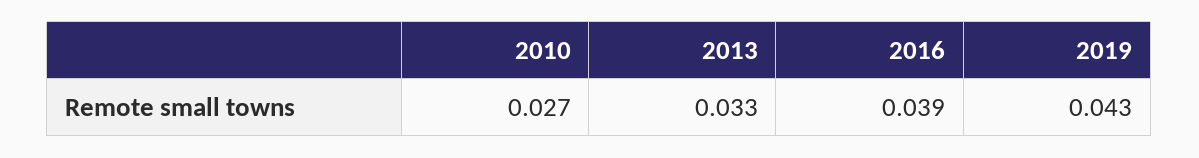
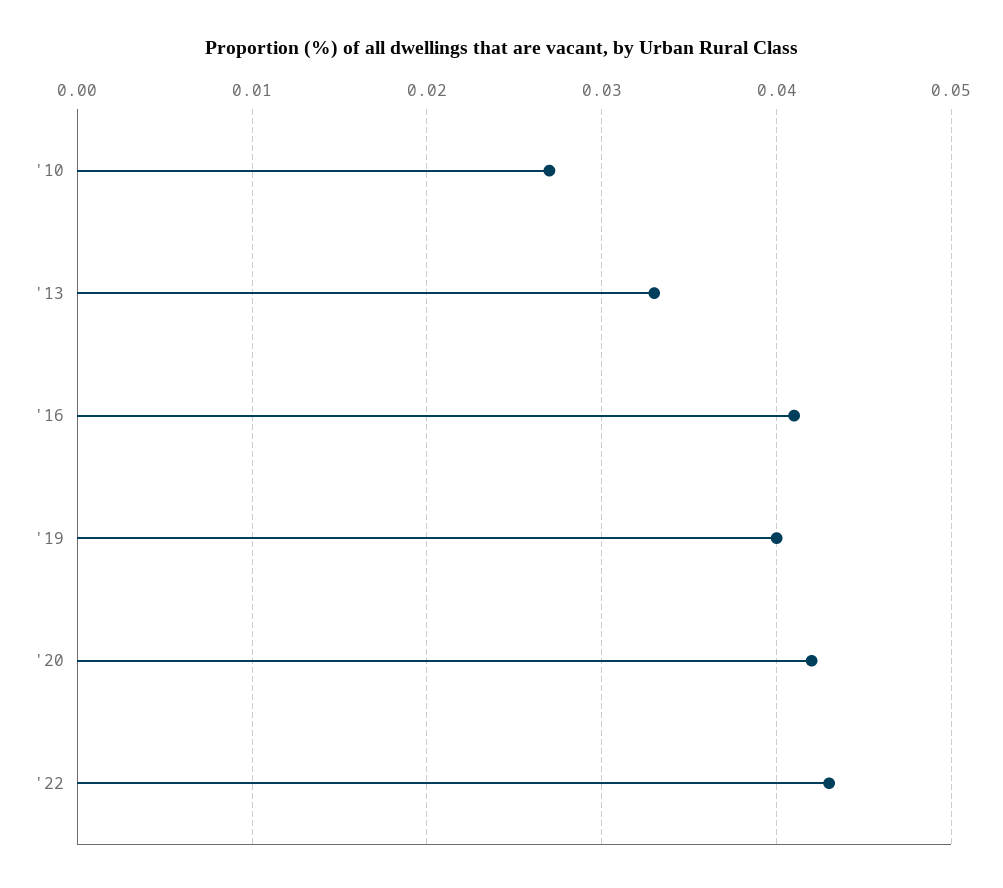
2016: 0.039 -> 0.041
2019: 0.043 -> 0.04
'20: none -> 0.042
'22: none -> 0.043

